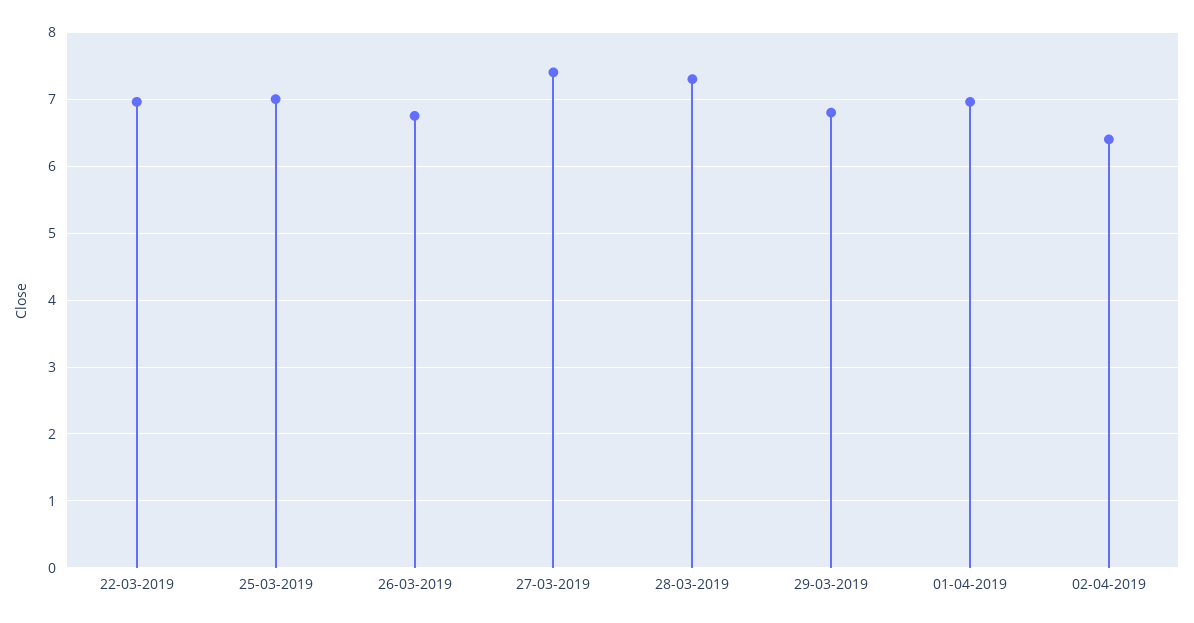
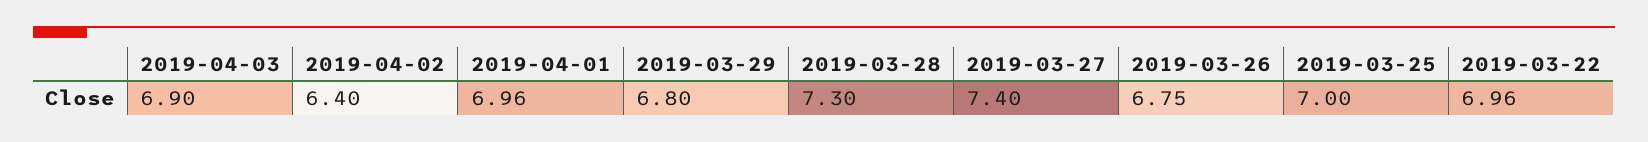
2019-04-03: none -> 6.9

